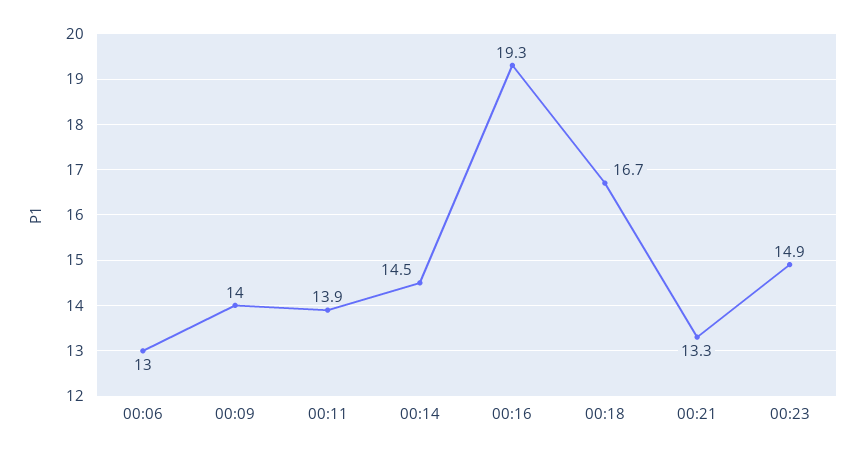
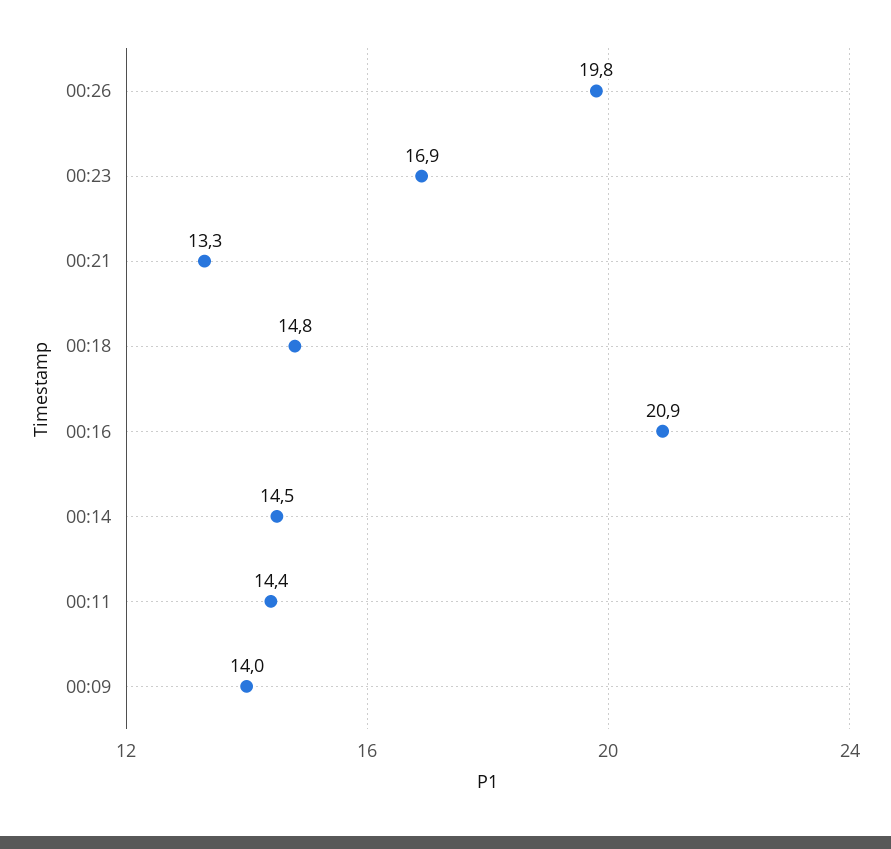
00:06: 13 -> none
00:11: 13.9 -> 14.4
00:16: 19.3 -> 20.9
00:18: 16.7 -> 14.8
00:23: 14.9 -> 16.9
00:26: none -> 19.8

